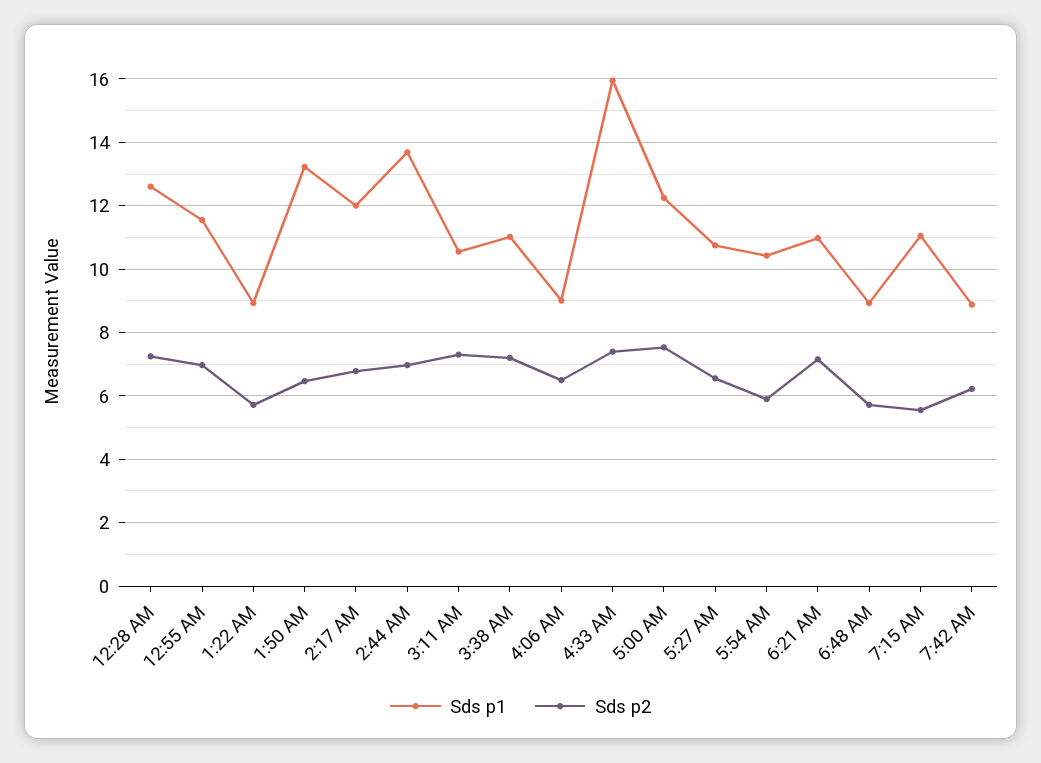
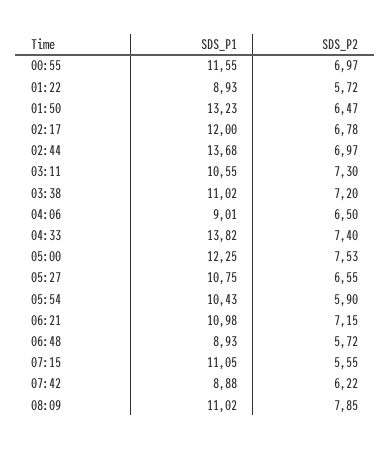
Sds p1, 12:28 AM: 12.6 -> none
Sds p2, 12:28 AM: 7.2 -> none
Sds p1, 4:33 AM: 16 -> 13.82
Sds p1, 08:09: none -> 11.02
Sds p2, 08:09: none -> 7.85

